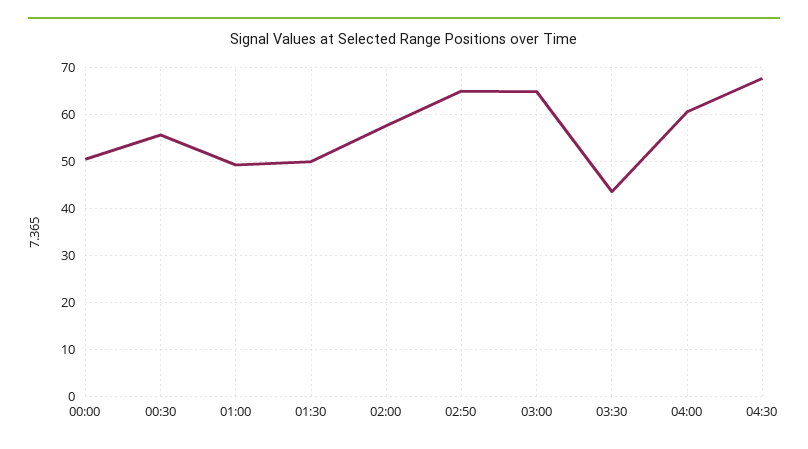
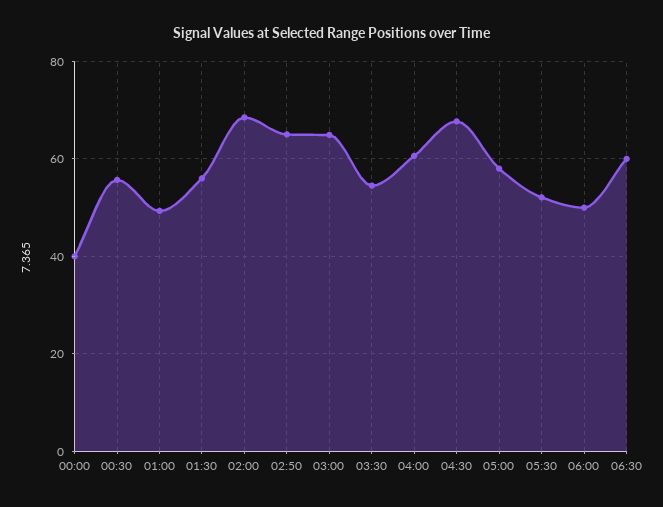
00:00: 50 -> 40
01:30: 50 -> 56
02:00: 58 -> 68
03:30: 44 -> 54
05:00: none -> 58
05:30: none -> 52
06:00: none -> 50
06:30: none -> 60

